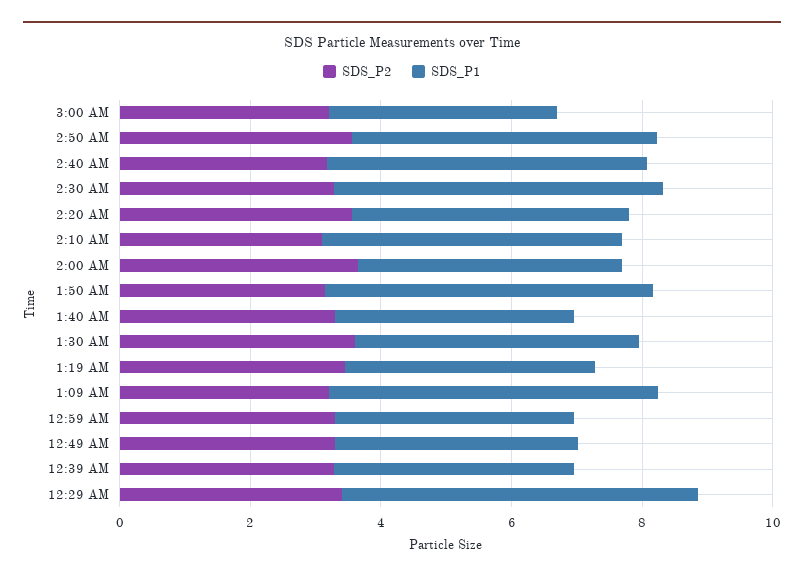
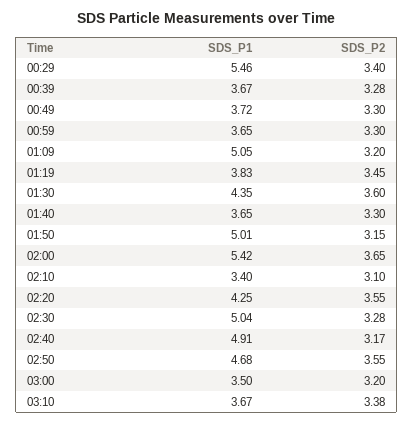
SDS_P1, 2:10 AM: 4.5 -> 3.4
SDS_P1, 2:00 AM: 4 -> 5.42
SDS_P1, 03:10: none -> 3.67
SDS_P2, 03:10: none -> 3.38

